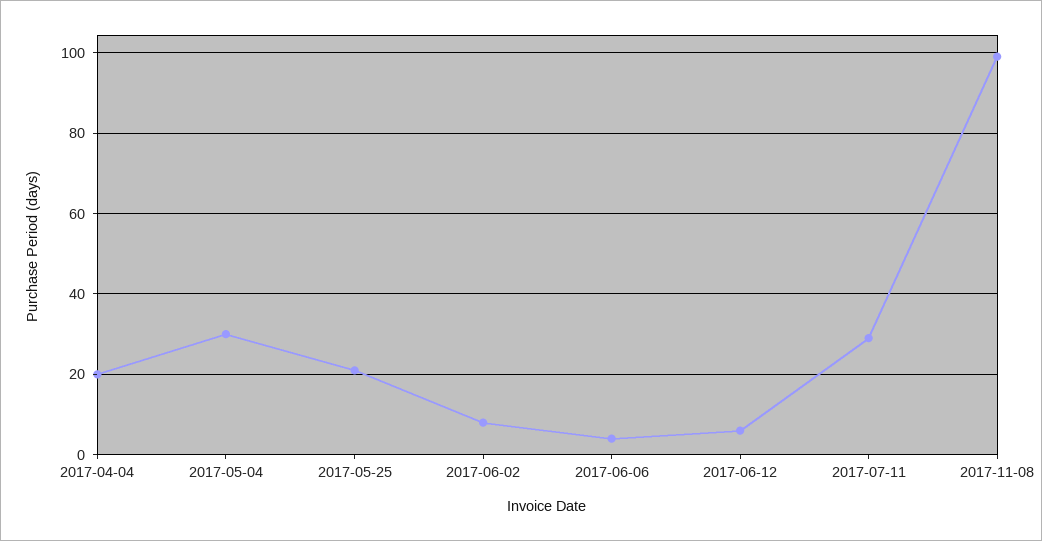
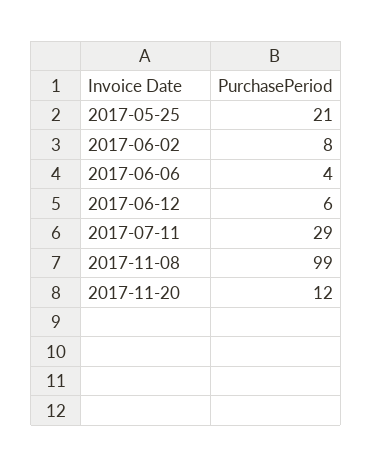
2017-04-04: 20 -> none
2017-05-04: 30 -> none
2017-11-20: none -> 12

